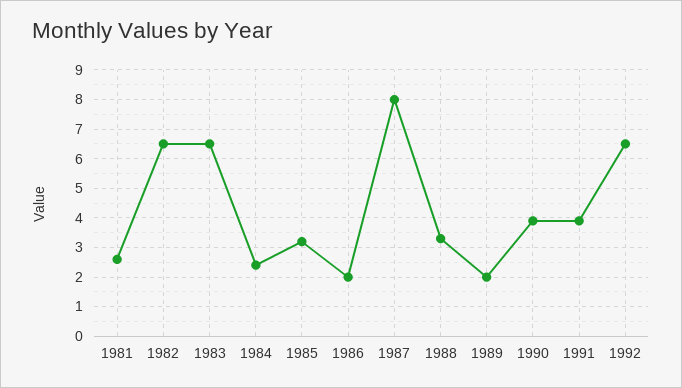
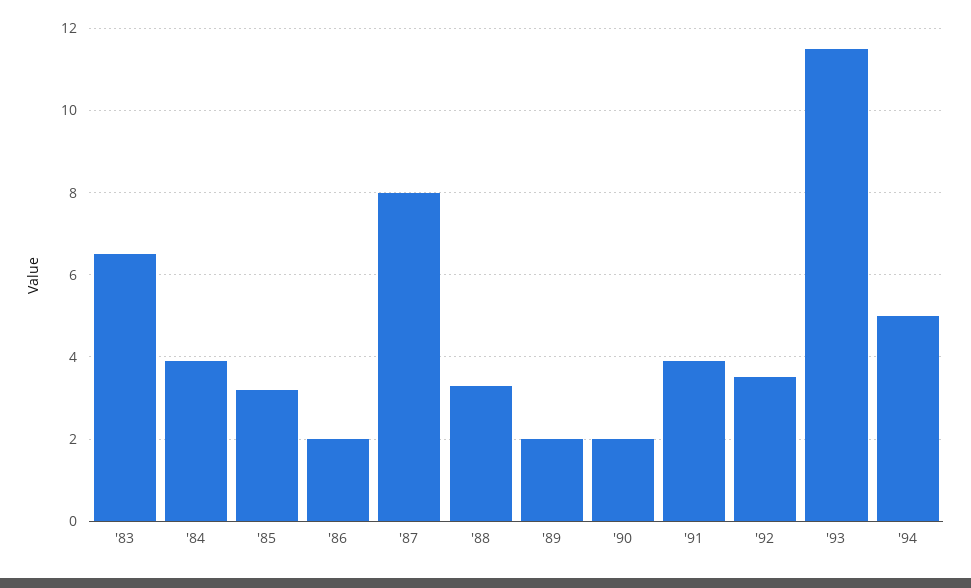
1981: 2.5 -> none
1982: 6.5 -> none
1984: 2.5 -> 4
1990: 4 -> 2
1992: 6.5 -> 3.5
'93: none -> 11.5
'94: none -> 5

